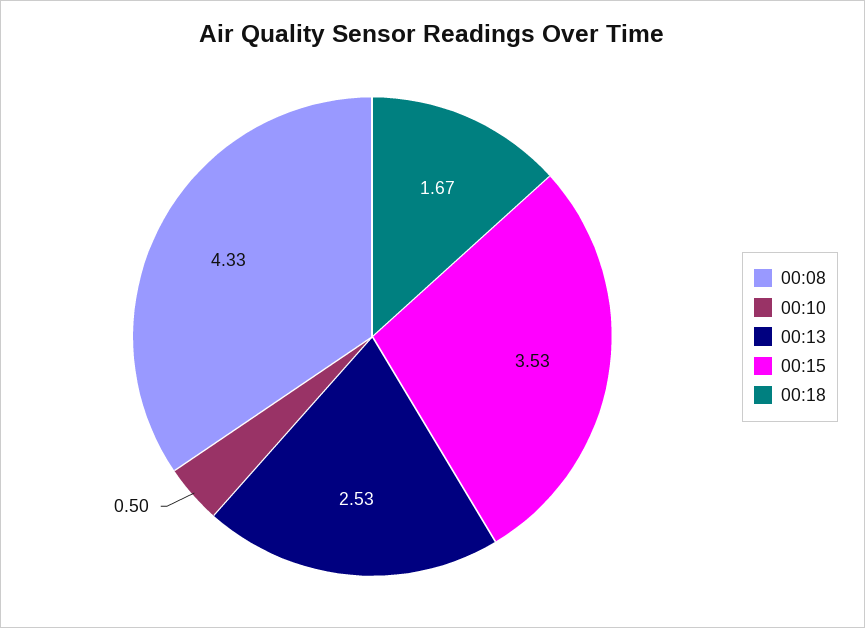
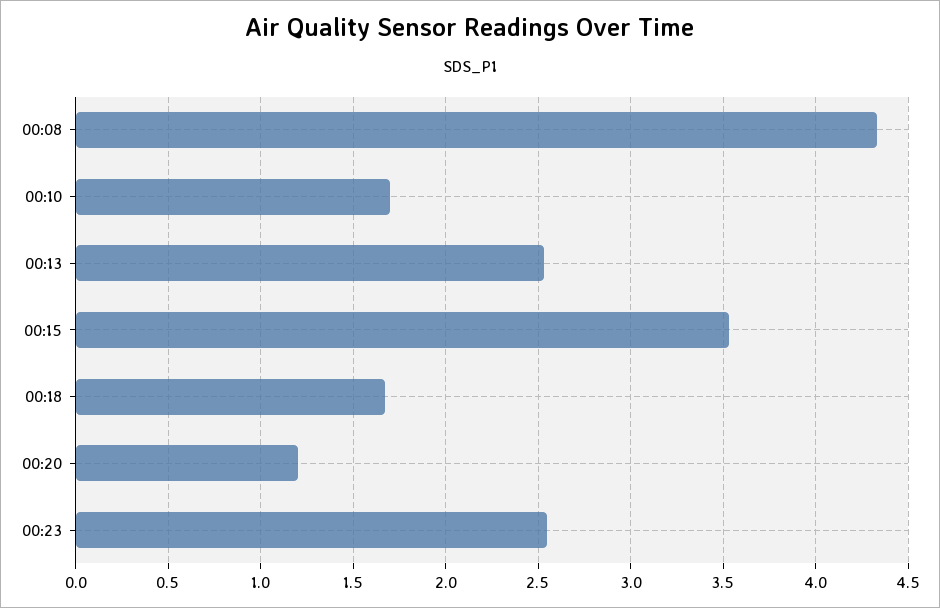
00:10: 0.5 -> 1.7
00:20: none -> 1.2
00:23: none -> 2.55

